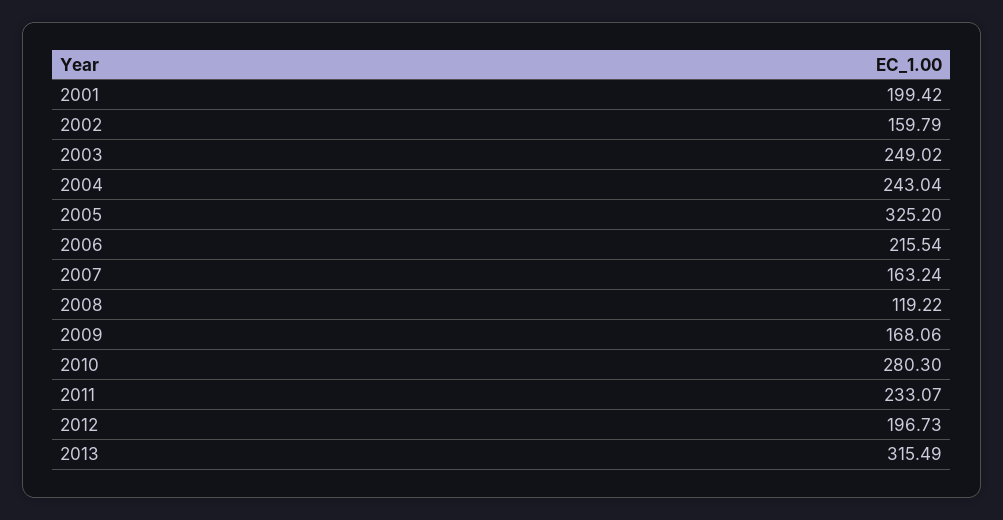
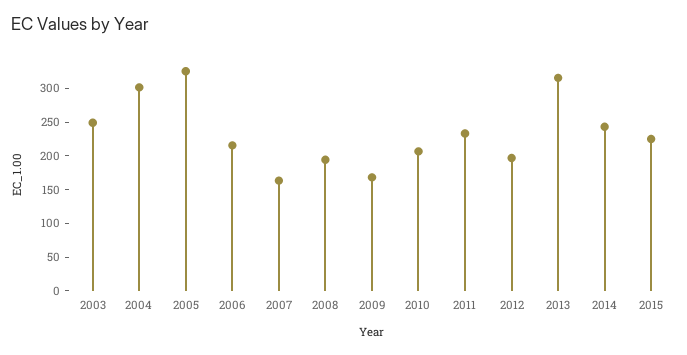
2001: 199.42 -> none
2002: 159.79 -> none
2004: 243.04 -> 300
2008: 119.22 -> 200
2010: 280.3 -> 200
2014: none -> 250
2015: none -> 225

